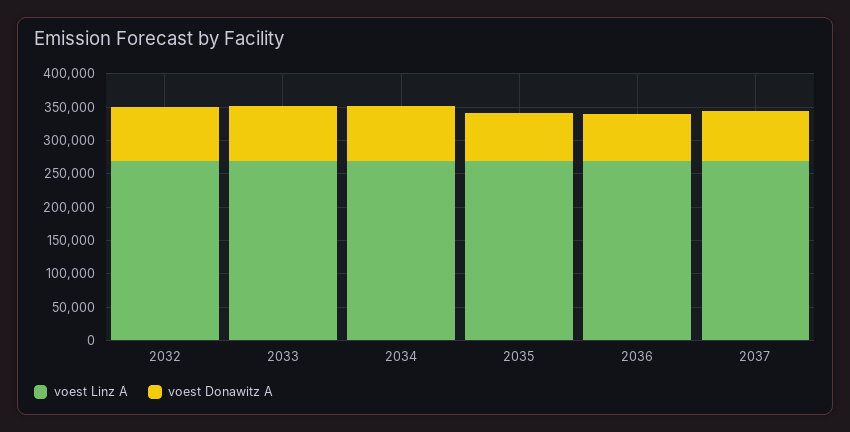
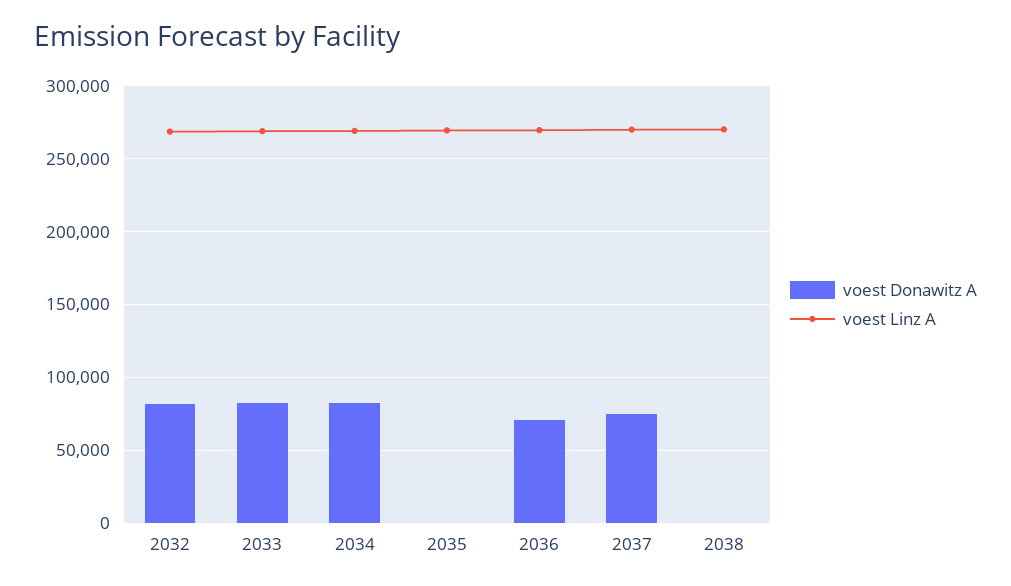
voest Donawitz A, 2035: 75000 -> 0
voest Donawitz A, 2038: none -> 0
voest Linz A, 2038: none -> 270000

